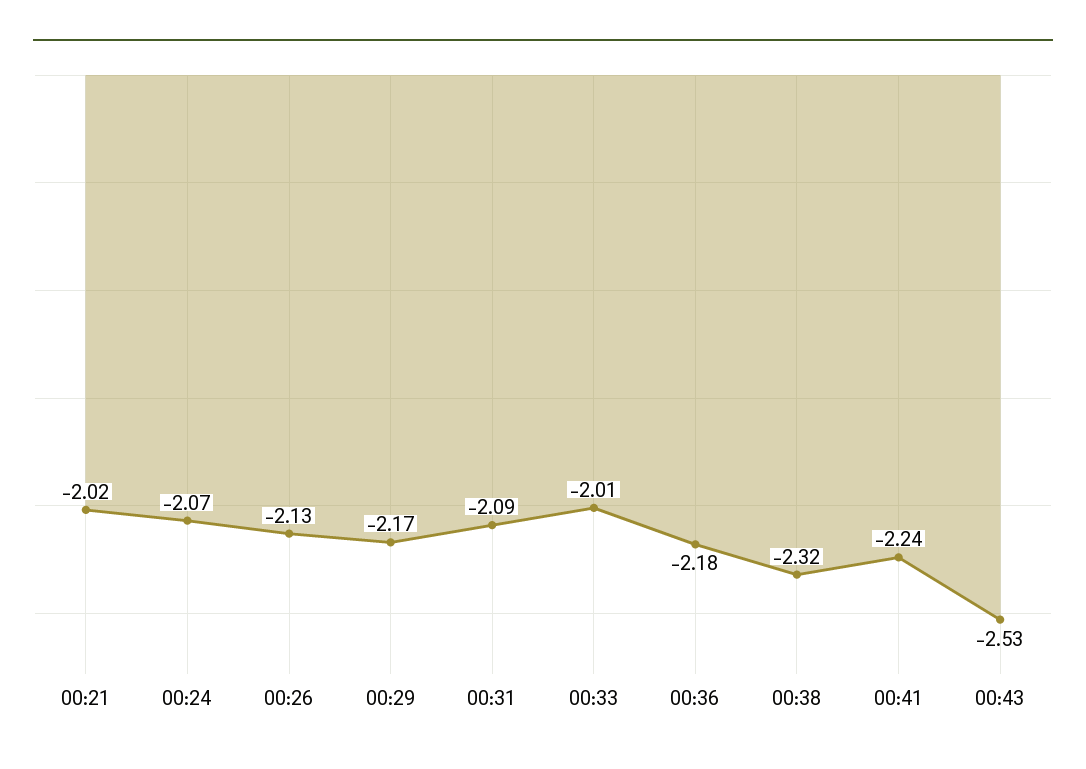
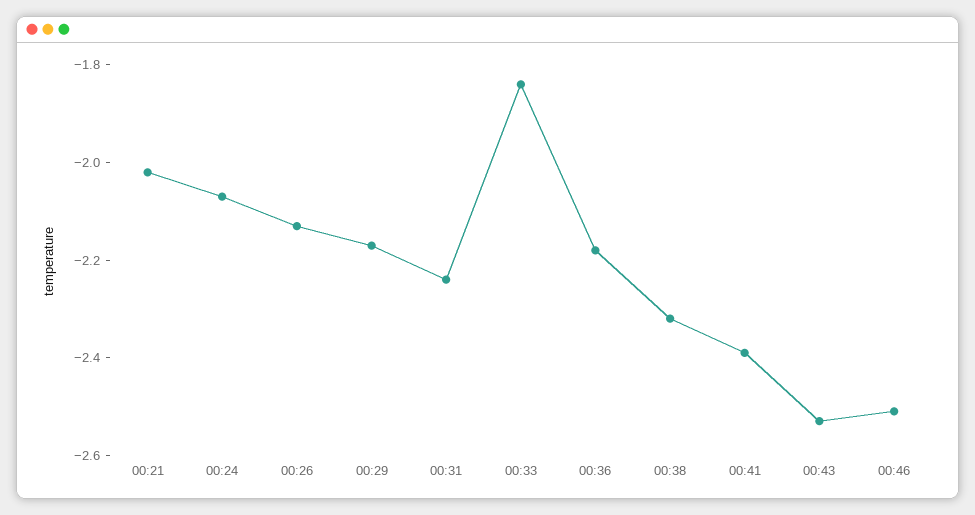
00:31: -2.09 -> -2.25
00:33: -2.01 -> -1.85
00:41: -2.24 -> -2.4
00:46: none -> -2.5

